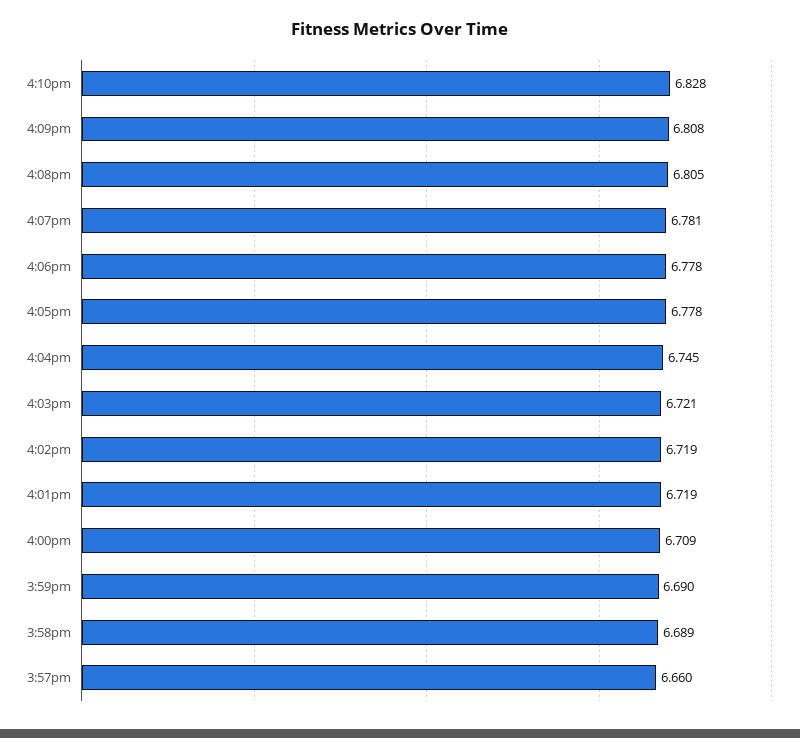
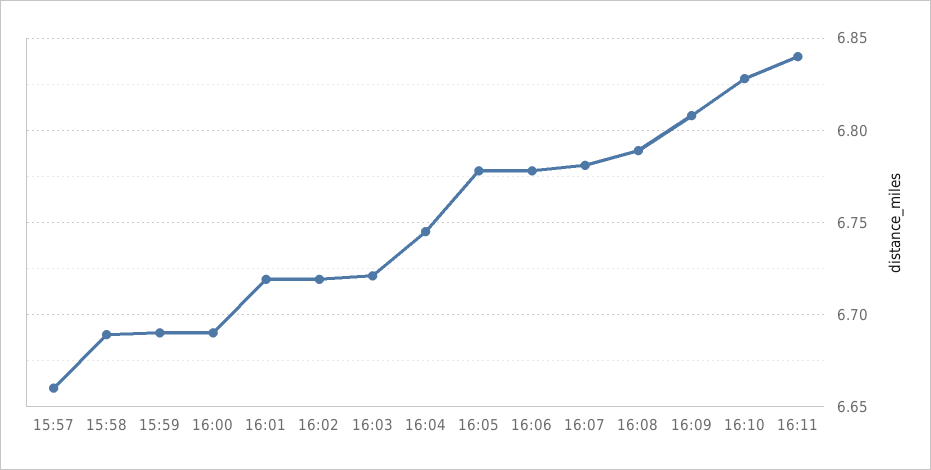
4:08pm: 6.805 -> 6.79
4:00pm: 6.709 -> 6.69
16:11: none -> 6.84

